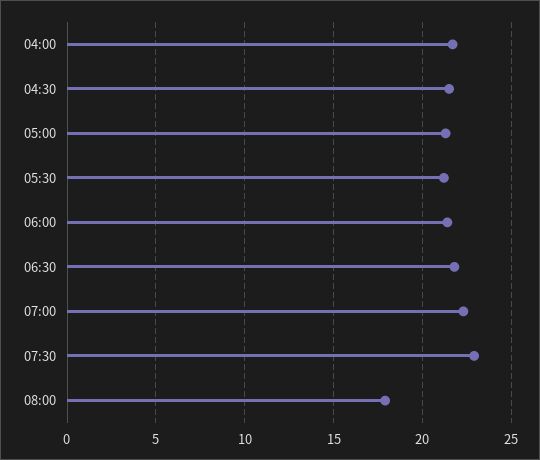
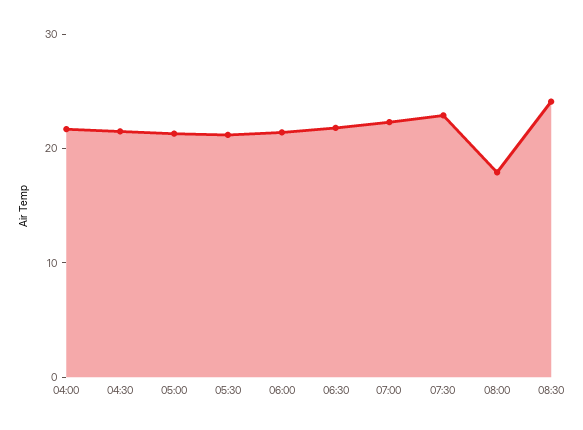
08:30: none -> 24

